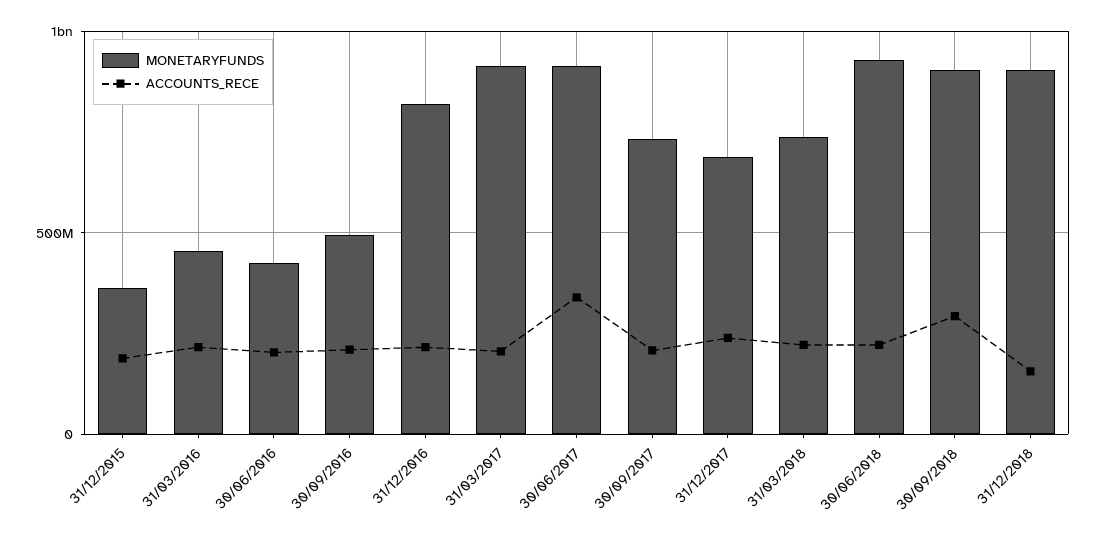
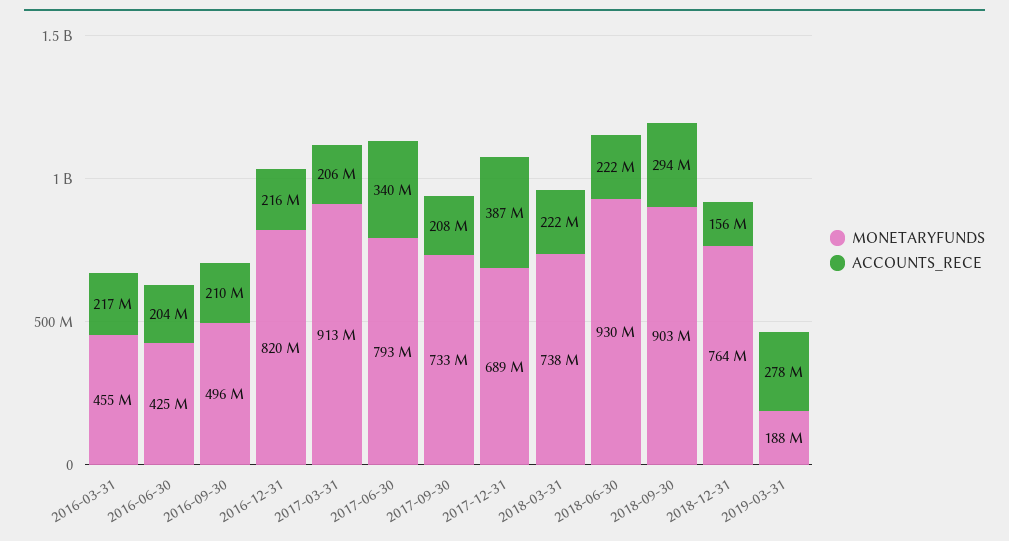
MONETARYFUNDS, 31/12/2015: 350000000 -> none
ACCOUNTS_RECE, 31/12/2015: 200000000 -> none
MONETARYFUNDS, 30/06/2017: 900000000 -> 793000000
ACCOUNTS_RECE, 31/12/2017: 250000000 -> 387000000
MONETARYFUNDS, 31/12/2018: 900000000 -> 764000000
MONETARYFUNDS, 2019-03-31: none -> 188000000
ACCOUNTS_RECE, 2019-03-31: none -> 278000000

